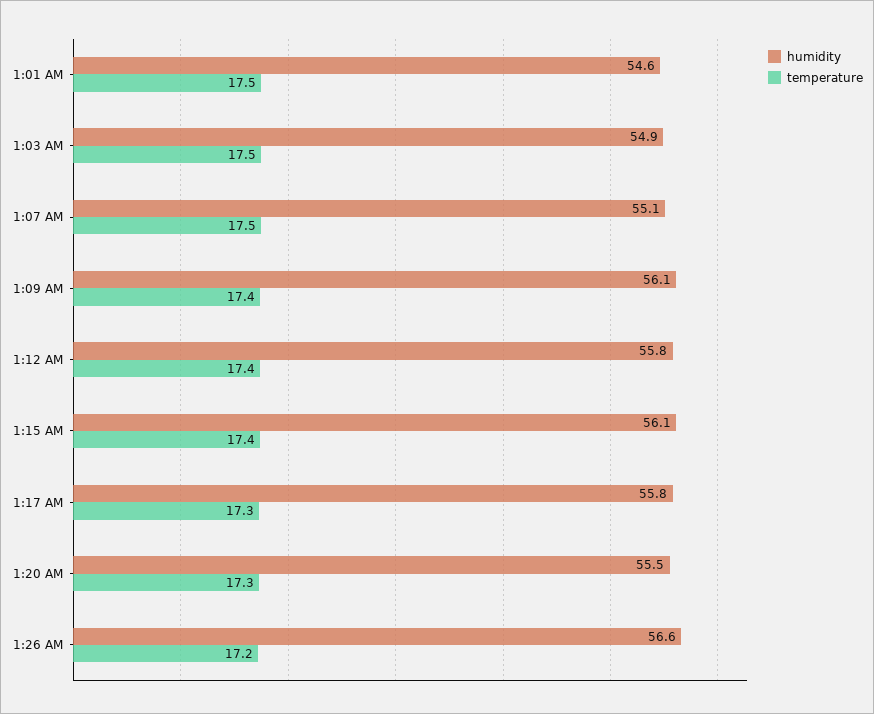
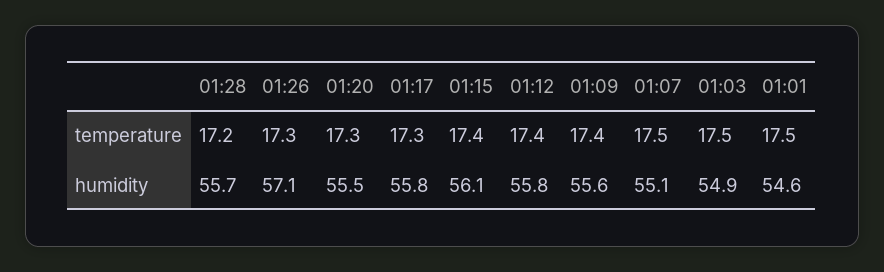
humidity, 1:09 AM: 56.1 -> 55.6
humidity, 1:26 AM: 56.6 -> 57.1
temperature, 1:26 AM: 17.2 -> 17.3
temperature, 01:28: none -> 17.2
humidity, 01:28: none -> 55.7

